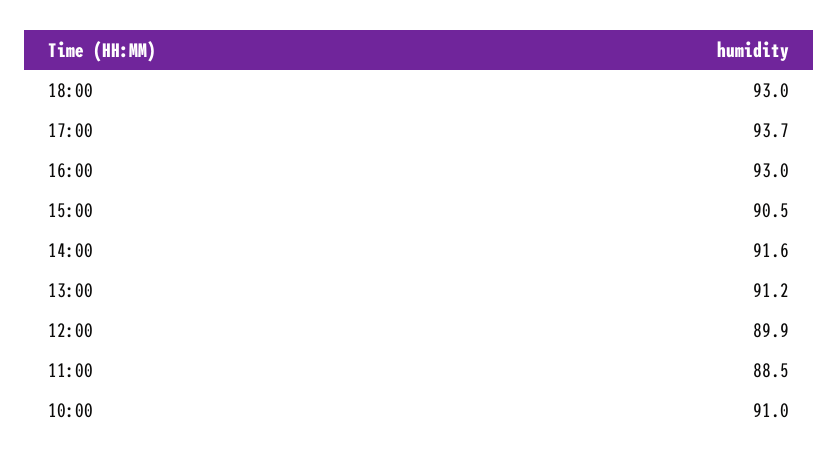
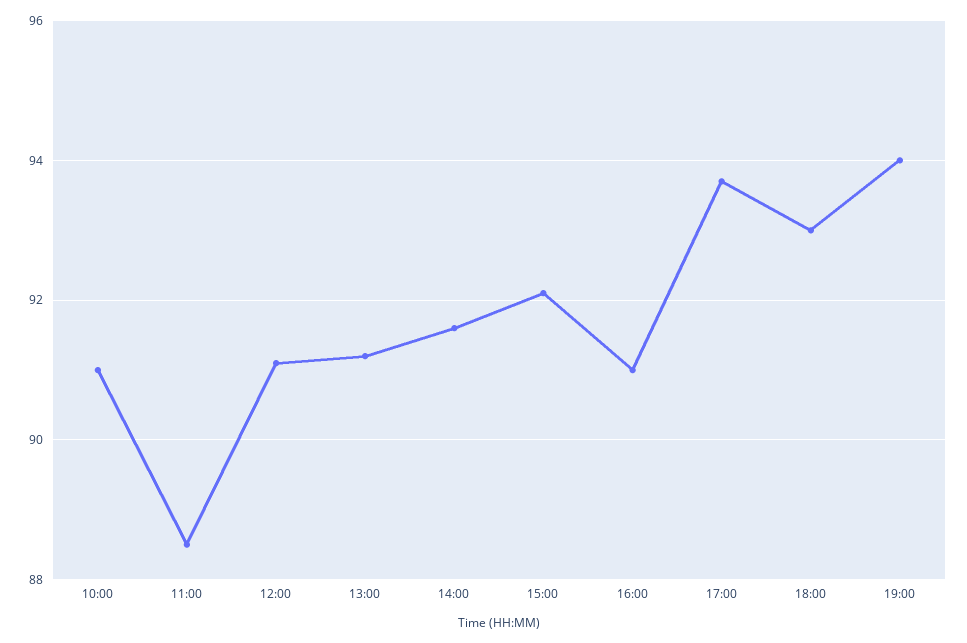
16:00: 93 -> 91
15:00: 90.5 -> 92
12:00: 89.9 -> 91
19:00: none -> 94

